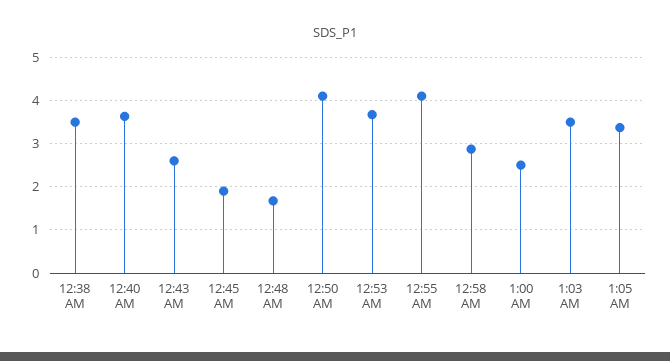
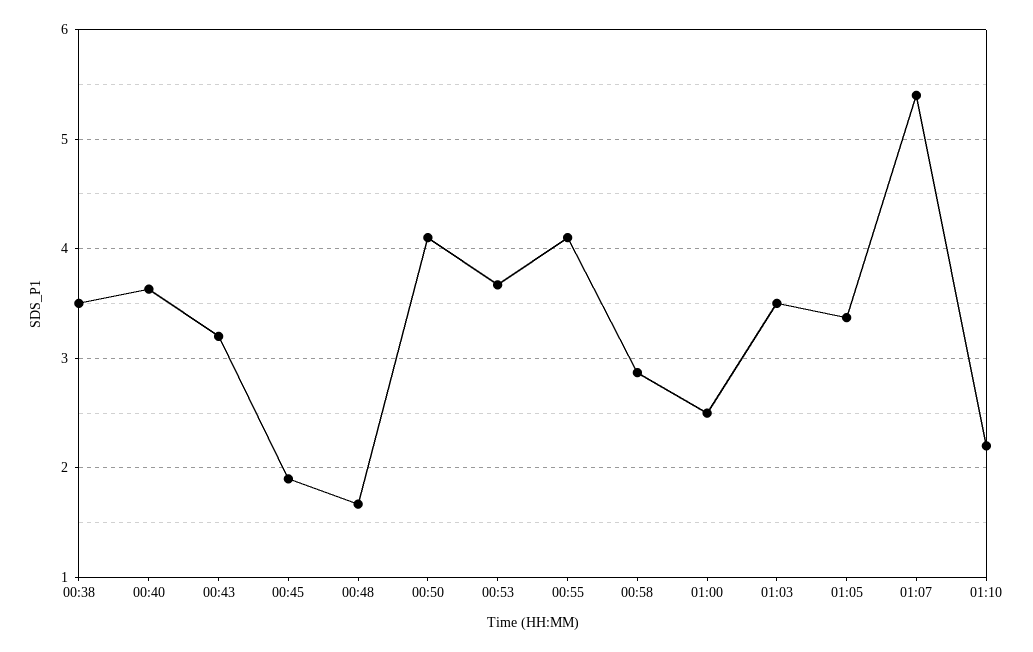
12:43 AM: 2.6 -> 3.2
01:07: none -> 5.4
01:10: none -> 2.2

